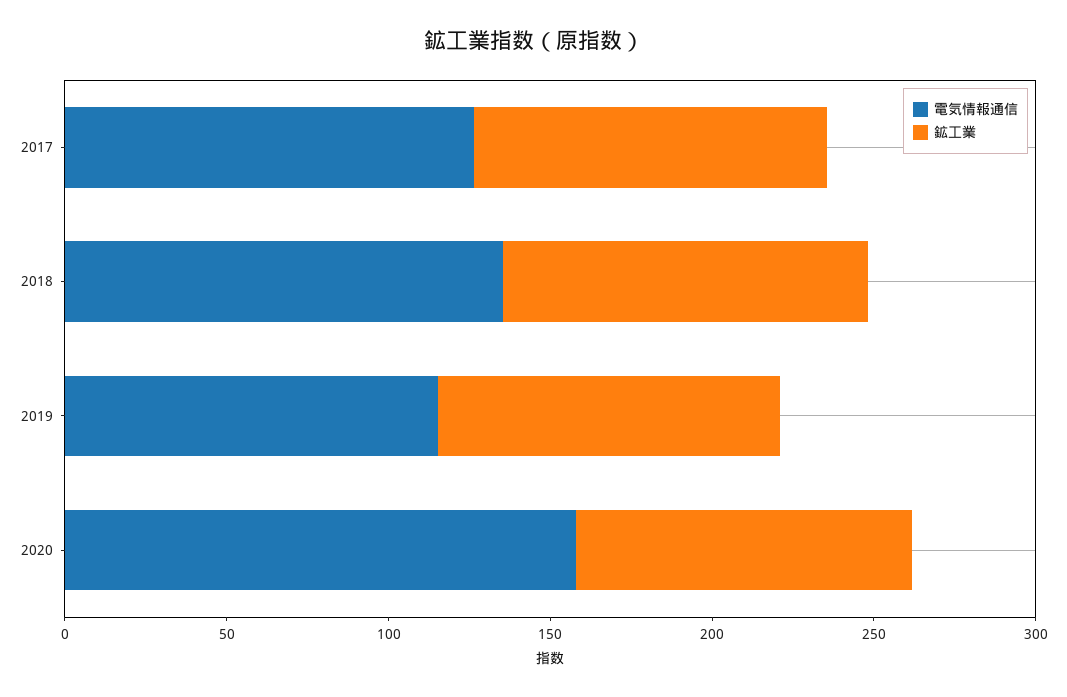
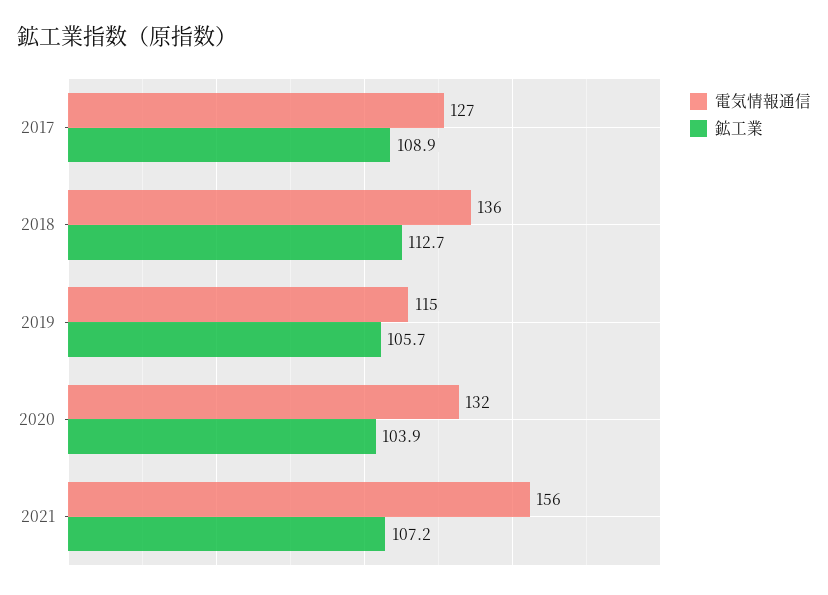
電気情報通信, 2020: 160 -> 132
電気情報通信, 2021: none -> 156
鉱工業, 2021: none -> 107.2

